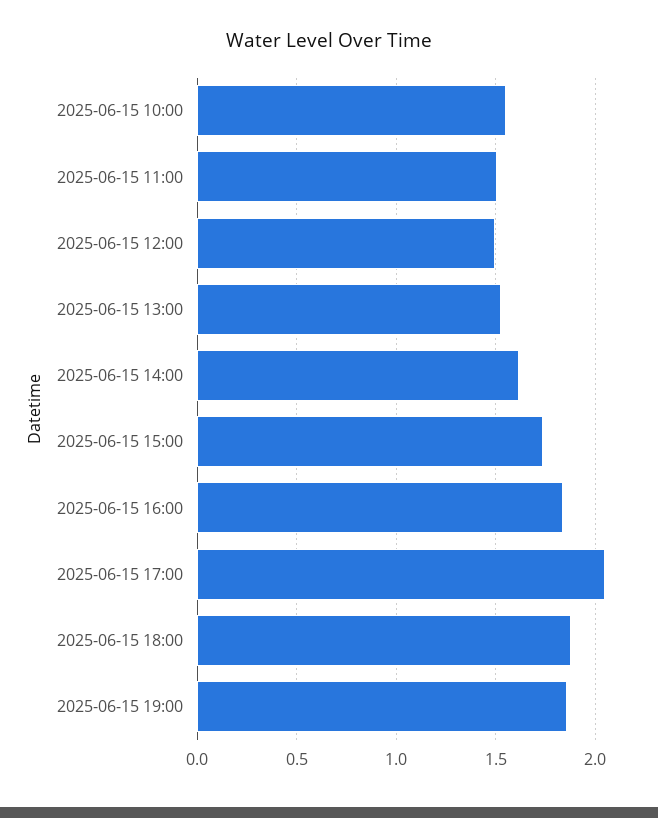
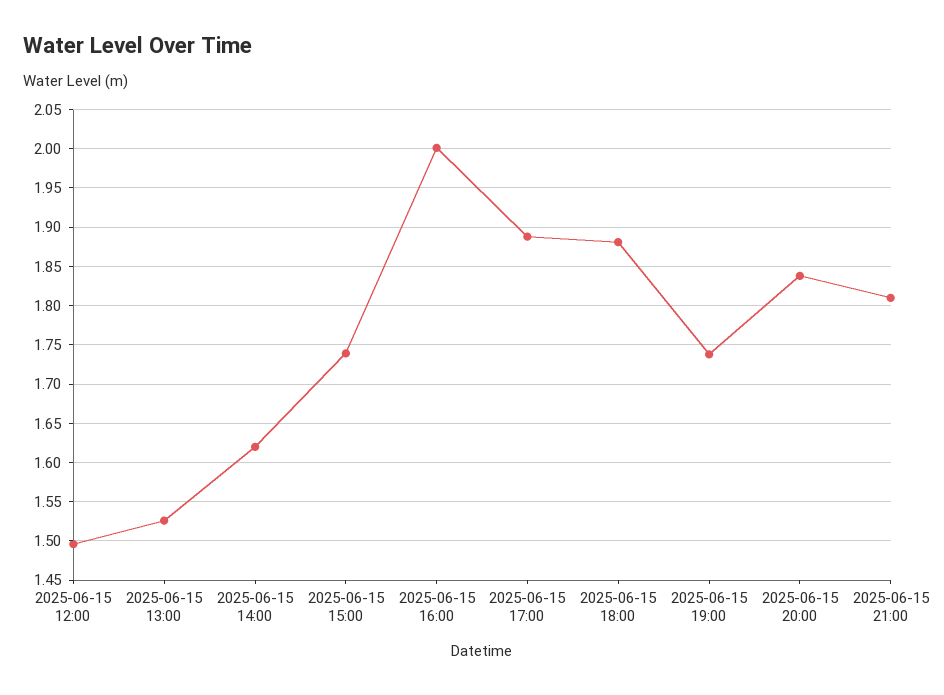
2025-06-15 10:00: 1.55 -> none
2025-06-15 11:00: 1.5 -> none
2025-06-15 16:00: 1.85 -> 2
2025-06-15 17:00: 2.05 -> 1.89
2025-06-15 19:00: 1.85 -> 1.74
2025-06-15 20:00: none -> 1.84
2025-06-15 21:00: none -> 1.81

